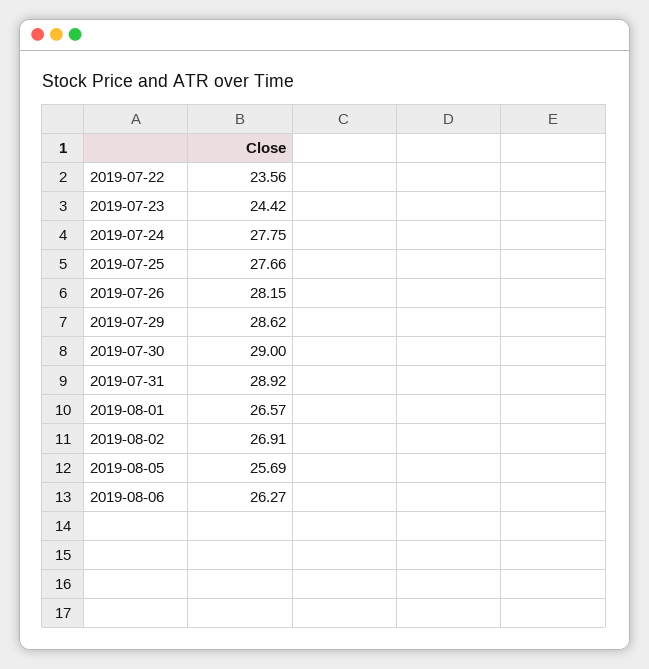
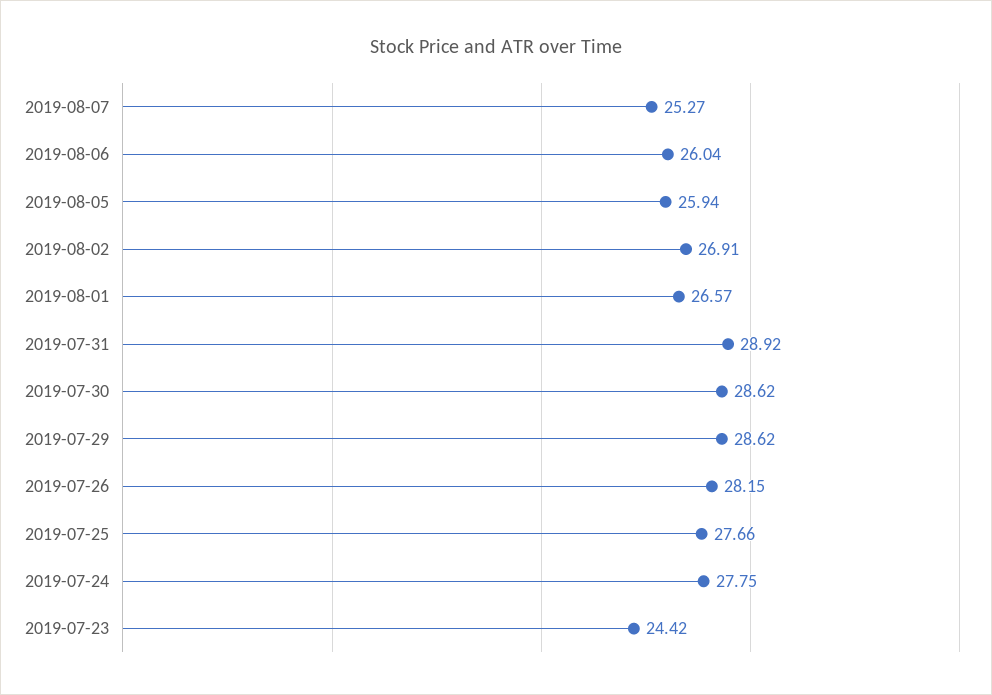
2019-07-22: 23.56 -> none
2019-07-30: 29 -> 28.62
2019-08-05: 25.69 -> 25.94
2019-08-06: 26.27 -> 26.04
2019-08-07: none -> 25.27

